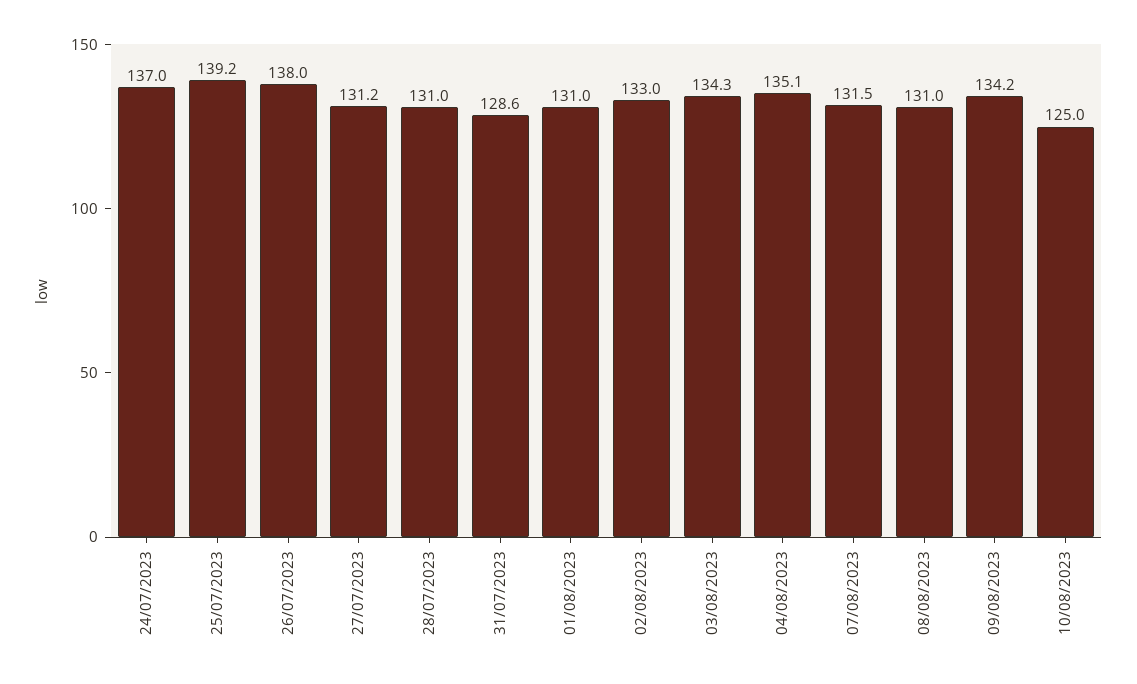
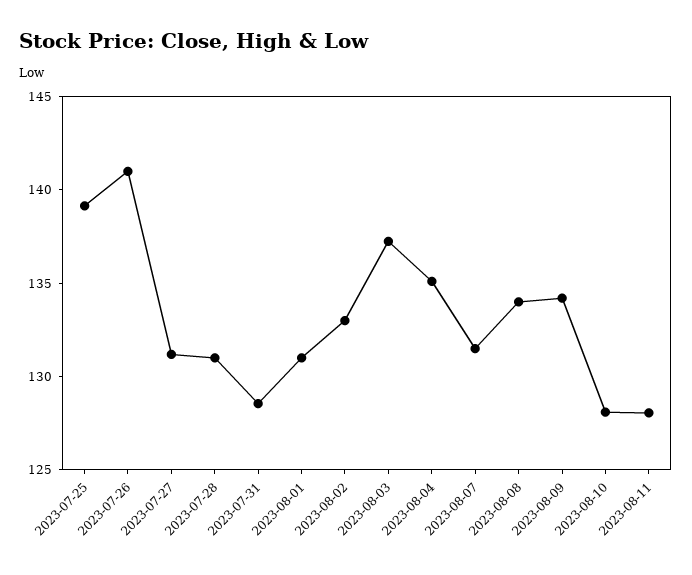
24/07/2023: 137 -> none
26/07/2023: 138 -> 141
03/08/2023: 134.3 -> 137
08/08/2023: 131 -> 134
10/08/2023: 125 -> 128
2023-08-11: none -> 128

